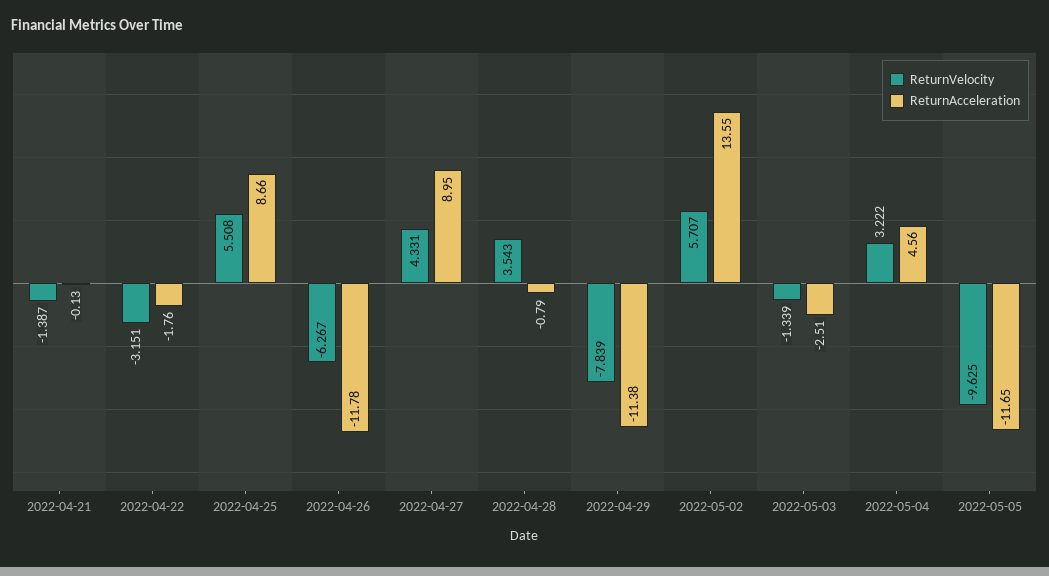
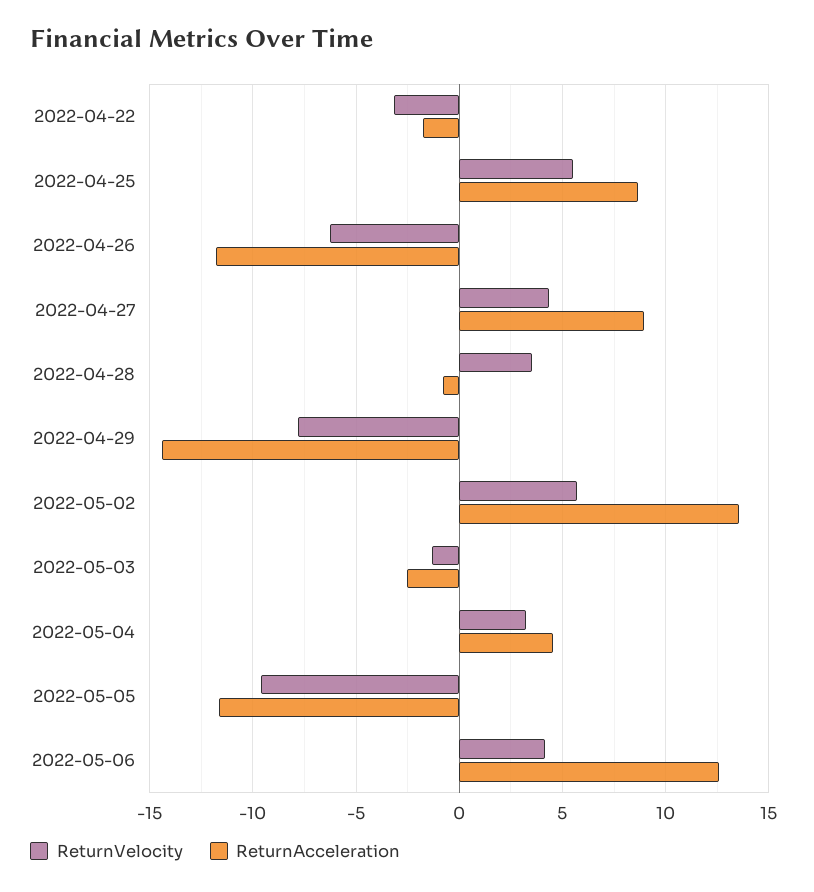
ReturnVelocity, 2022-04-21: -1.387 -> none
ReturnAcceleration, 2022-04-21: -0.13 -> none
ReturnAcceleration, 2022-04-29: -11.38 -> -14.5
ReturnVelocity, 2022-05-06: none -> 4
ReturnAcceleration, 2022-05-06: none -> 12.5

